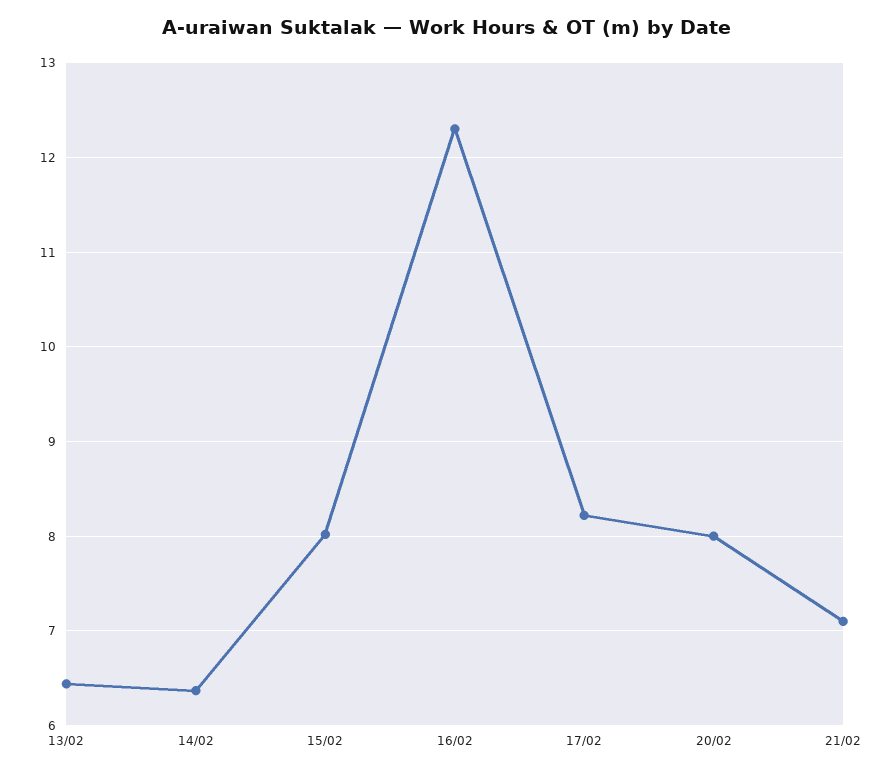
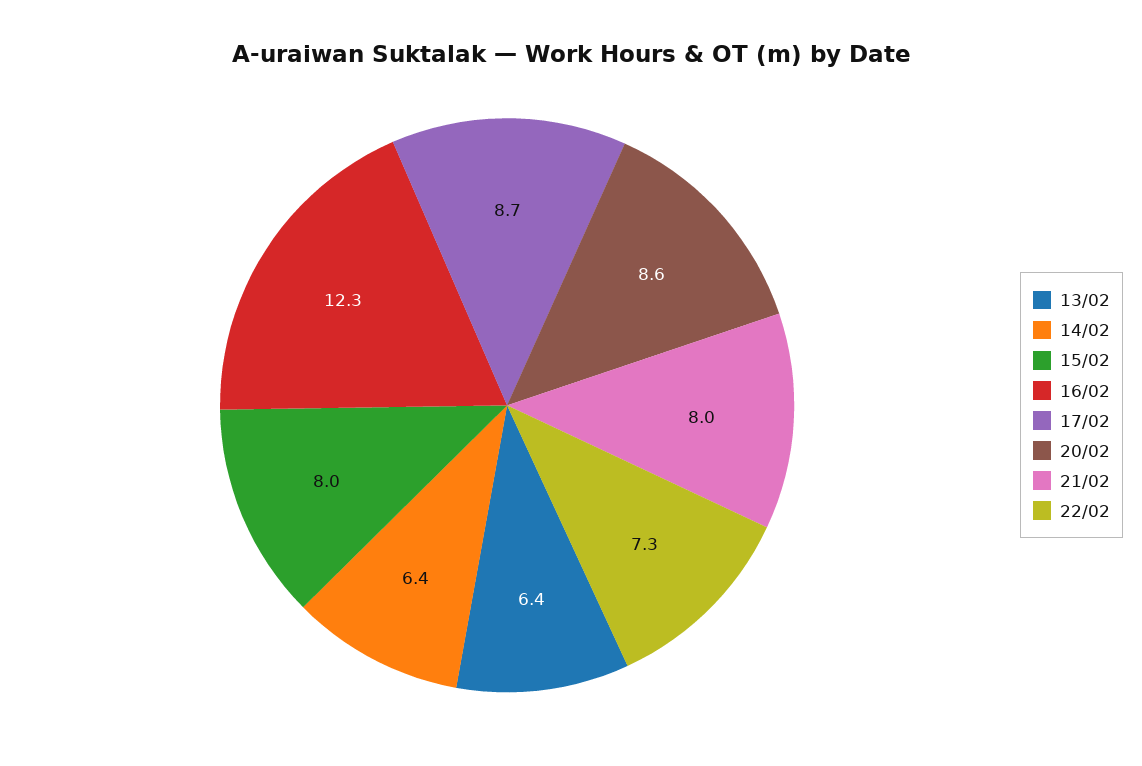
17/02: 8.2 -> 8.7
20/02: 8 -> 8.6
21/02: 7.1 -> 8
22/02: none -> 7.3

